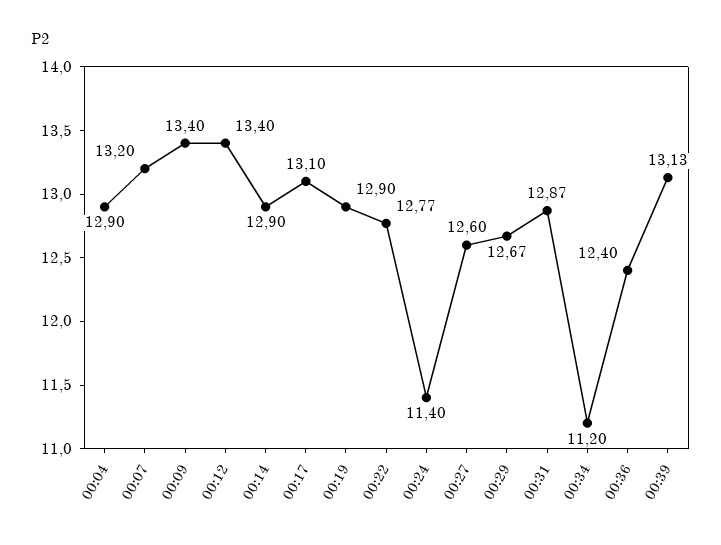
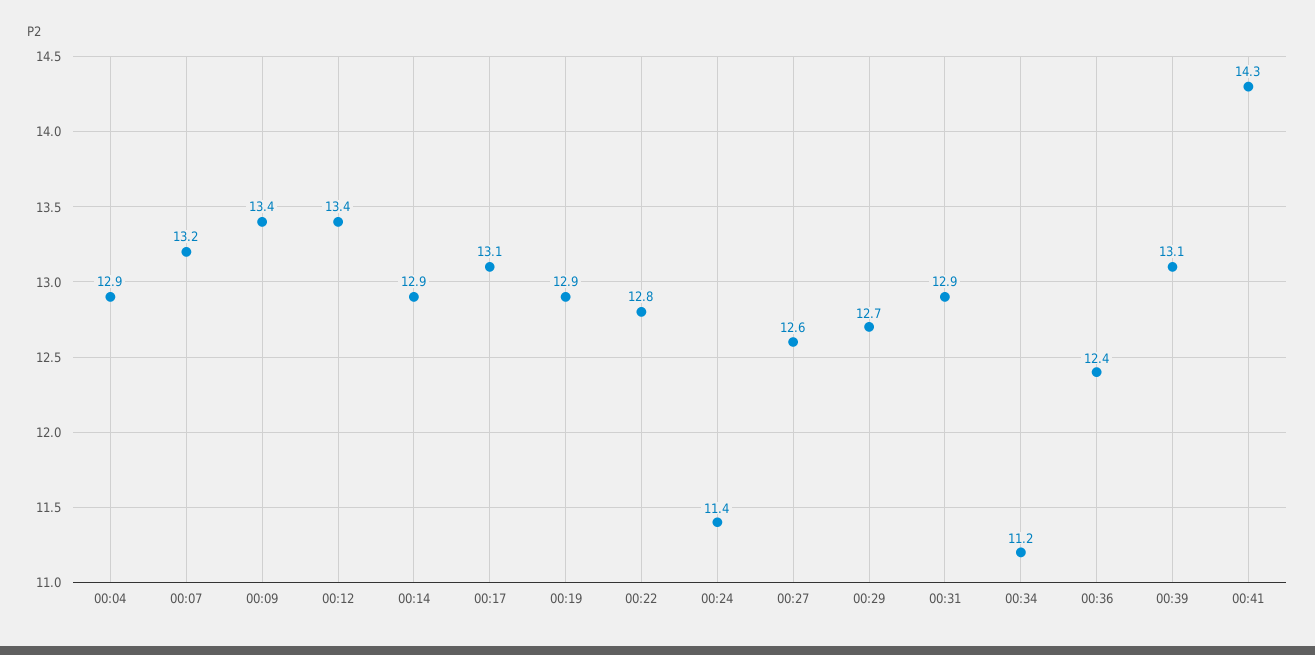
00:41: none -> 14.3

